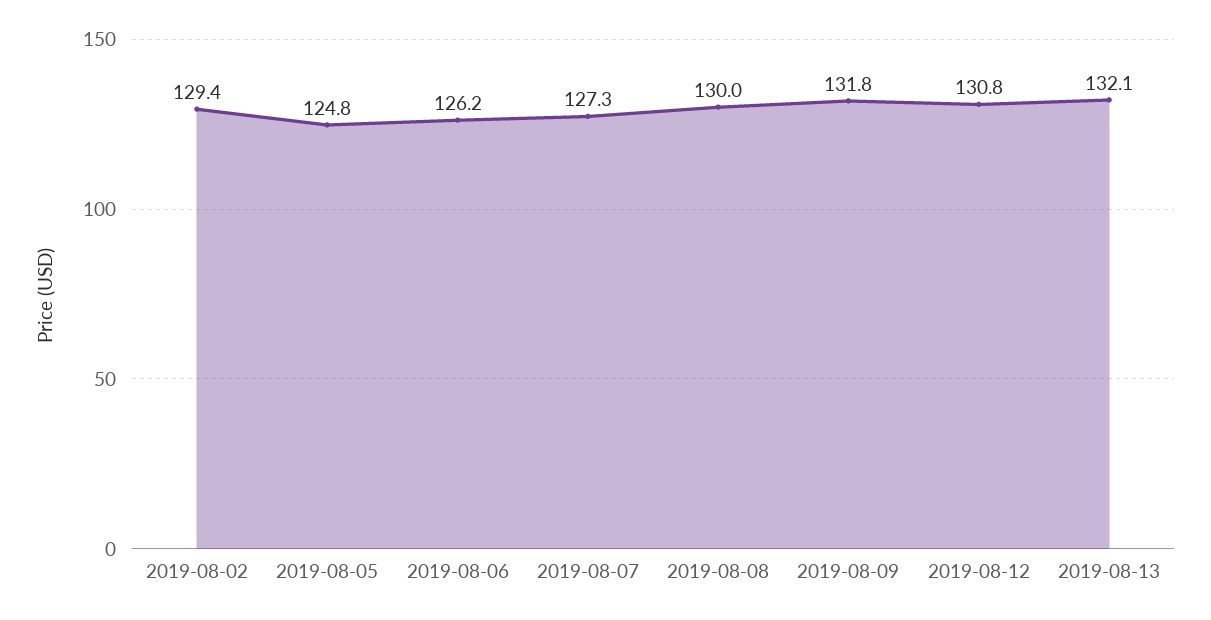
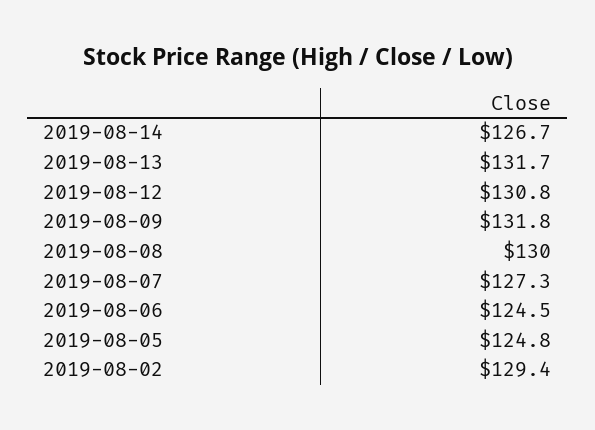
2019-08-06: 126.2 -> 124.5
2019-08-13: 132.1 -> 131.7
2019-08-14: none -> 126.7

